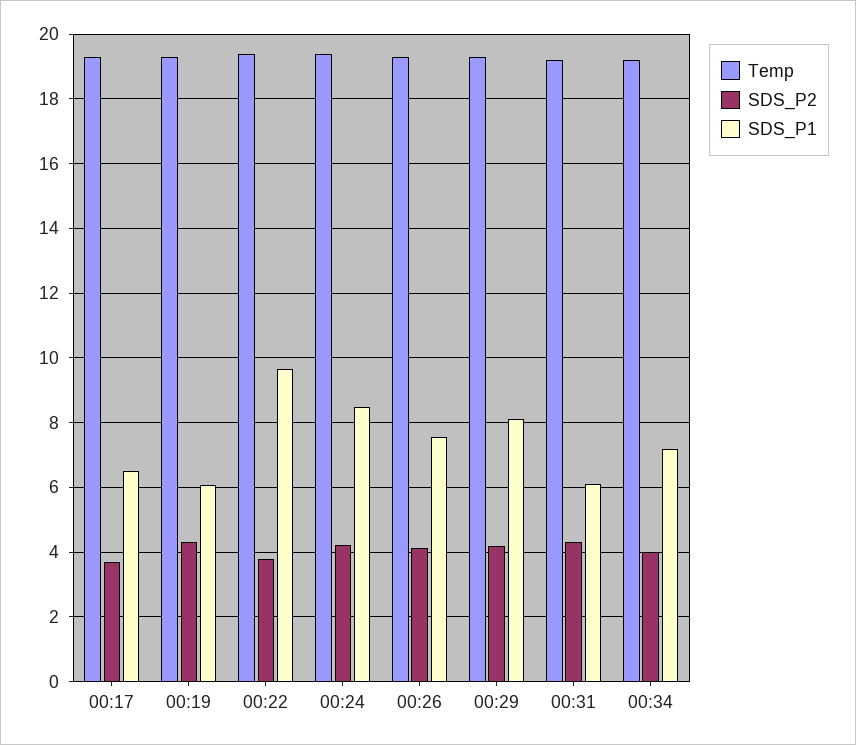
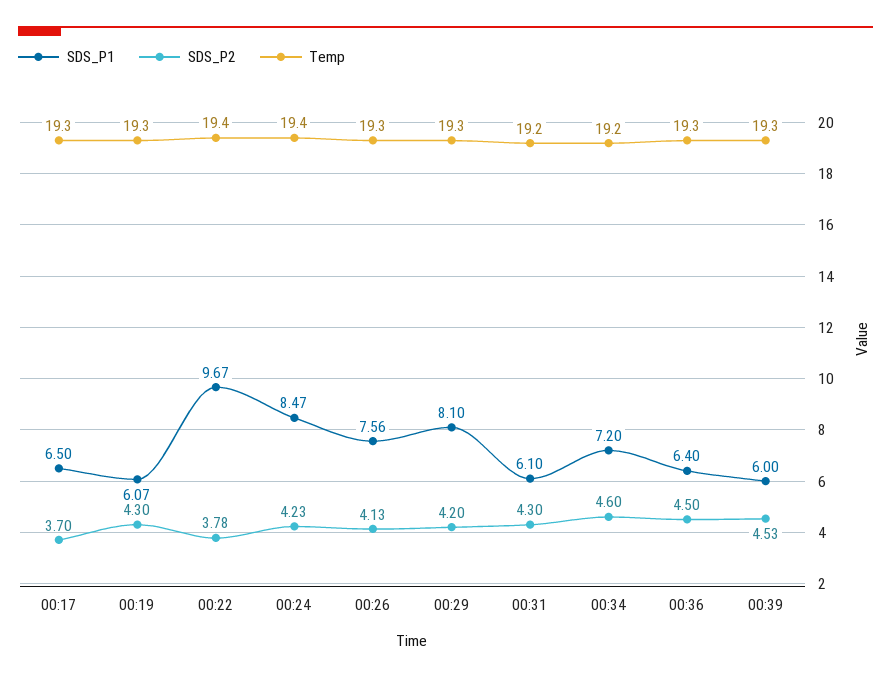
SDS_P2, 00:34: 4 -> 4.6
SDS_P1, 00:36: none -> 6.4
SDS_P2, 00:36: none -> 4.5
Temp, 00:36: none -> 19.3
SDS_P1, 00:39: none -> 6
SDS_P2, 00:39: none -> 4.53
Temp, 00:39: none -> 19.3

